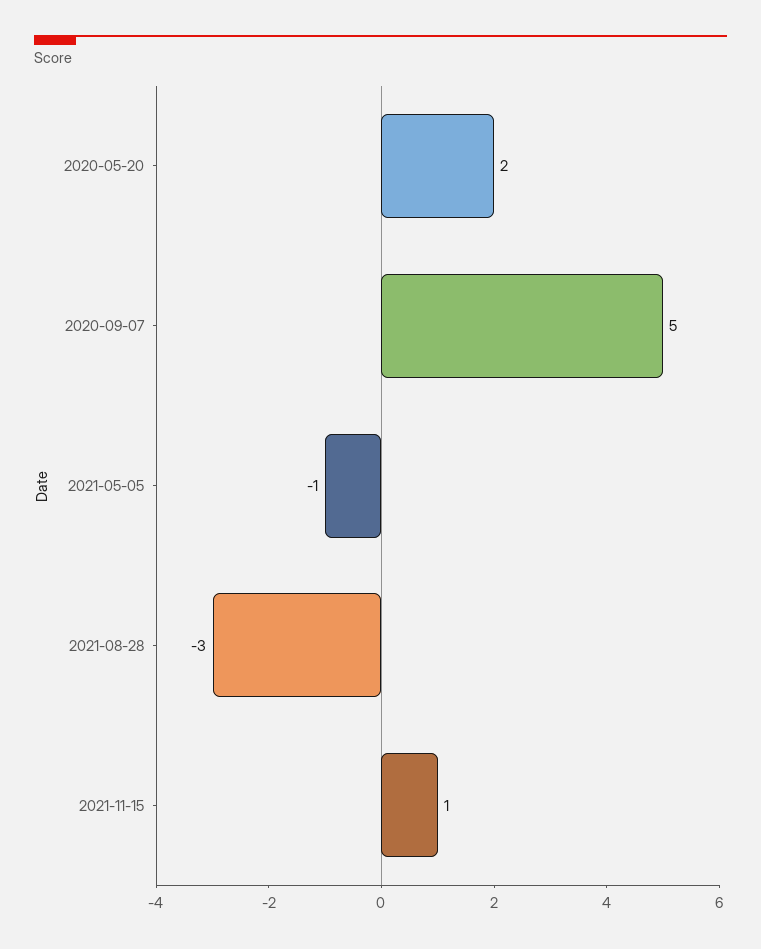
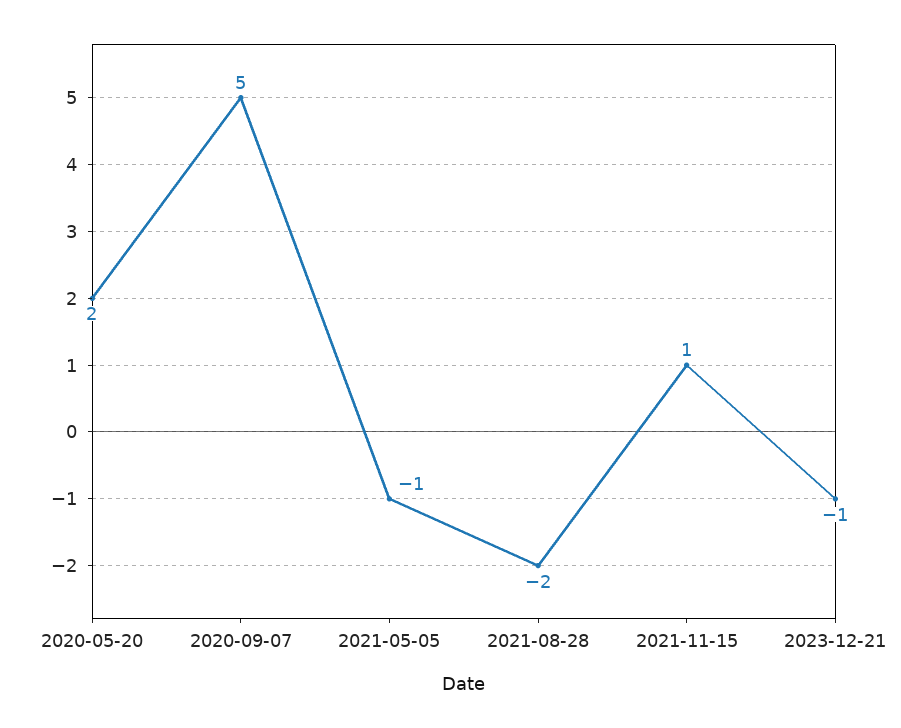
2021-08-28: -3 -> -2
2023-12-21: none -> -1

